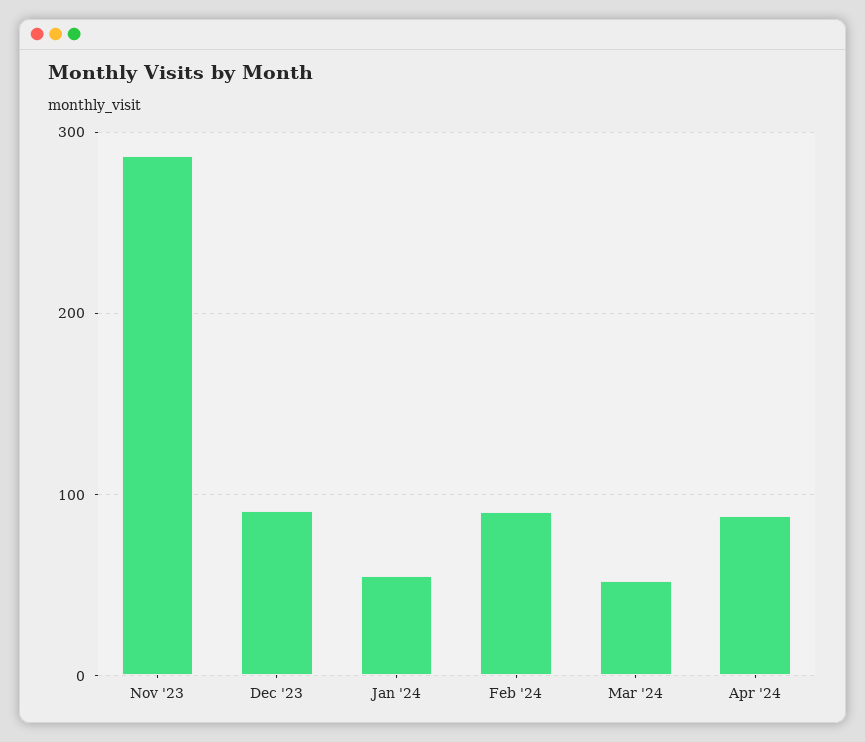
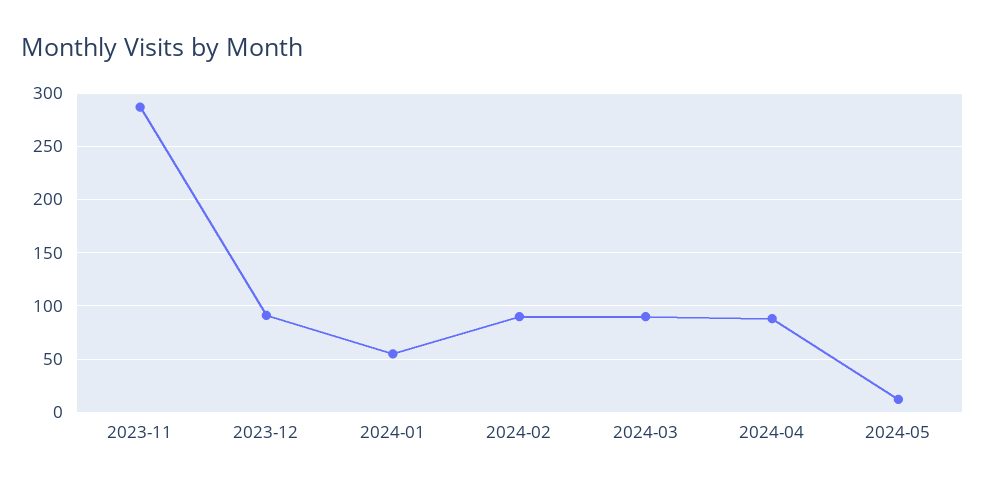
Mar '24: 50 -> 90
2024-05: none -> 10

